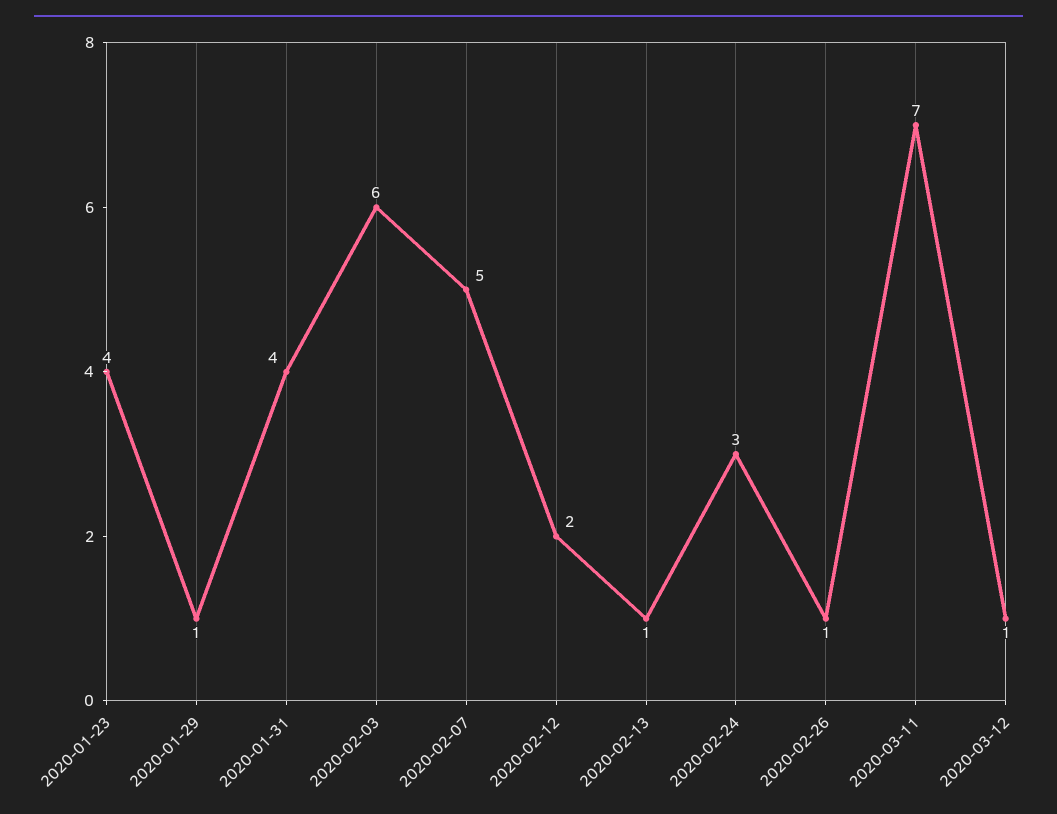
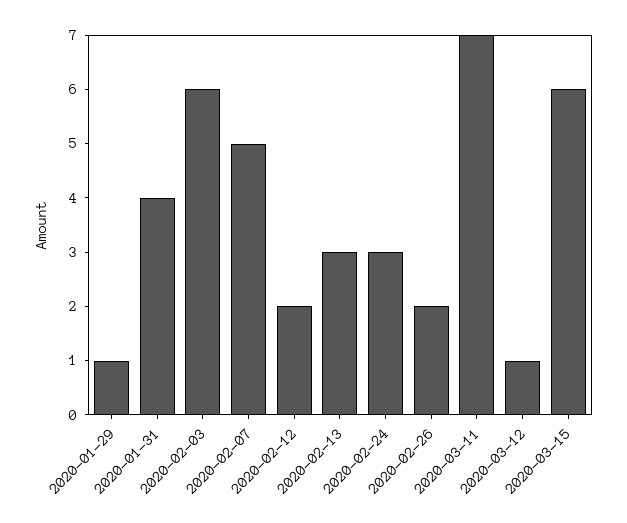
2020-01-23: 4 -> none
2020-02-13: 1 -> 3
2020-02-26: 1 -> 2
2020-03-15: none -> 6

